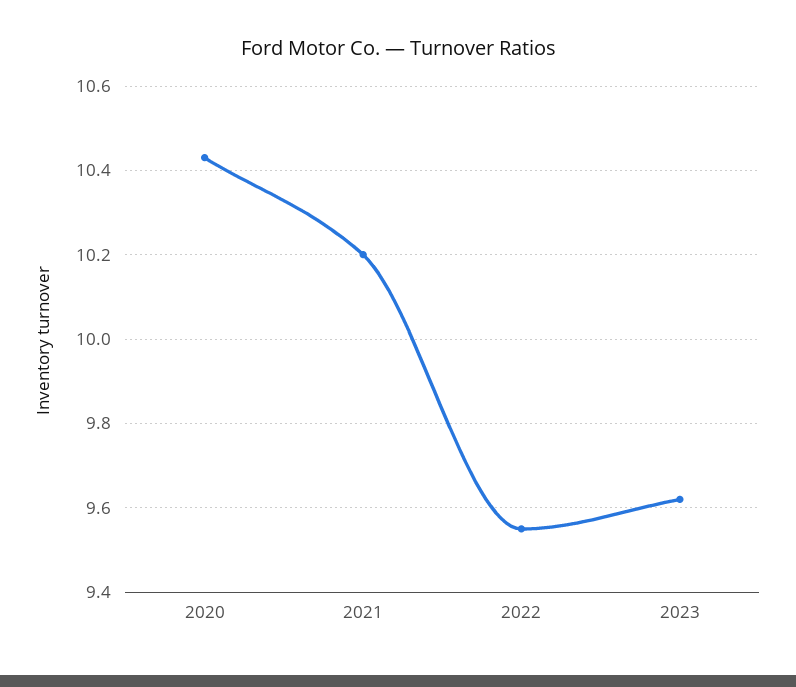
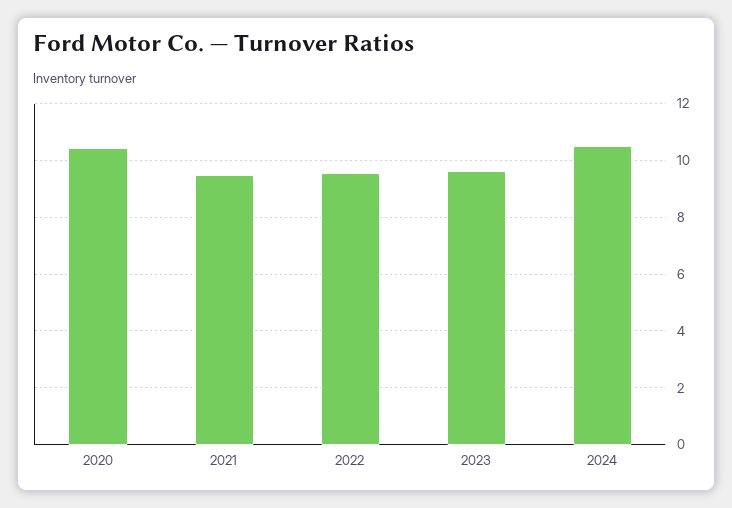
2021: 10.2 -> 9.5
2024: none -> 10.5

